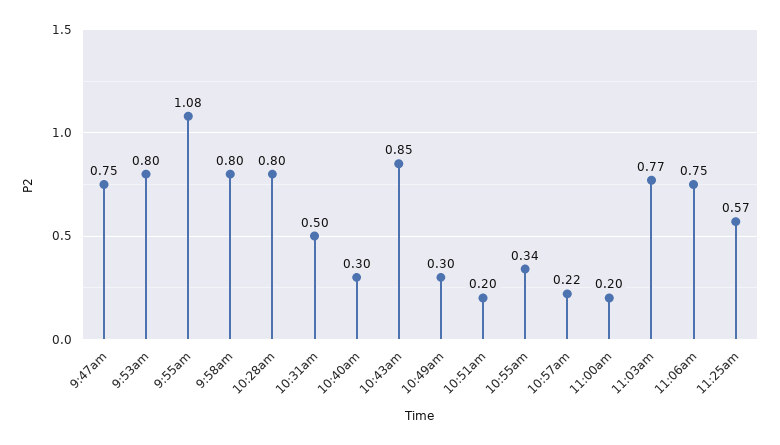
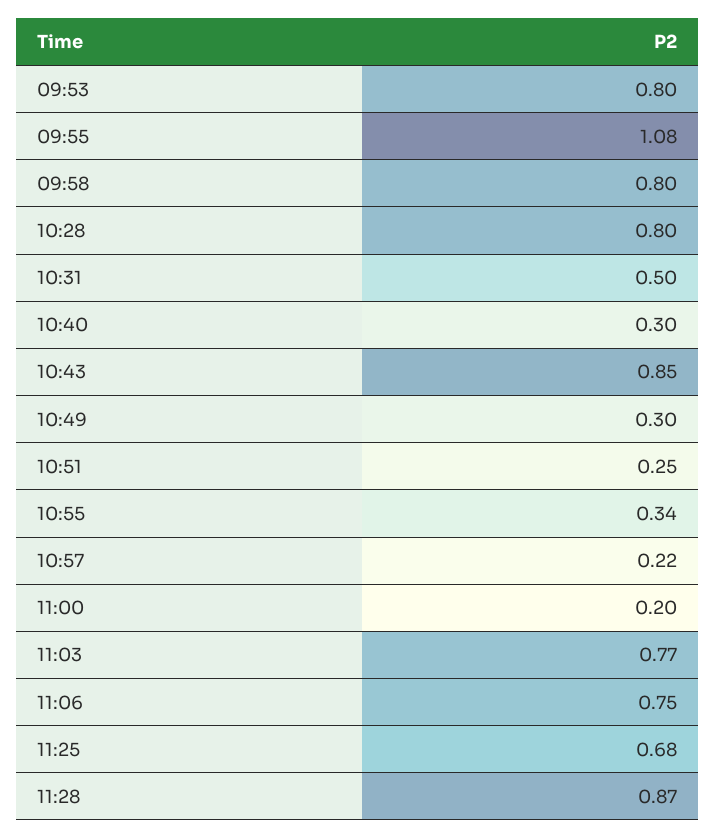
9:47am: 0.75 -> none
10:51am: 0.2 -> 0.25
11:25am: 0.57 -> 0.68
11:28: none -> 0.87

